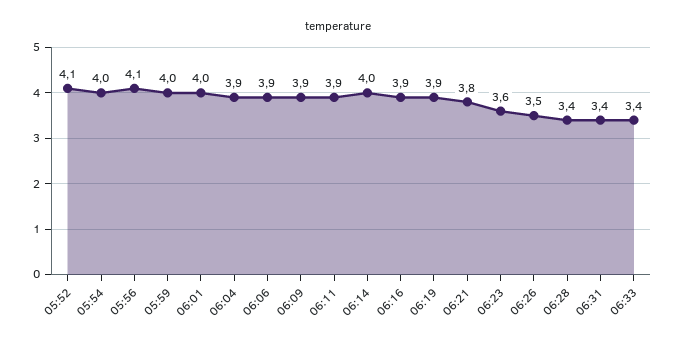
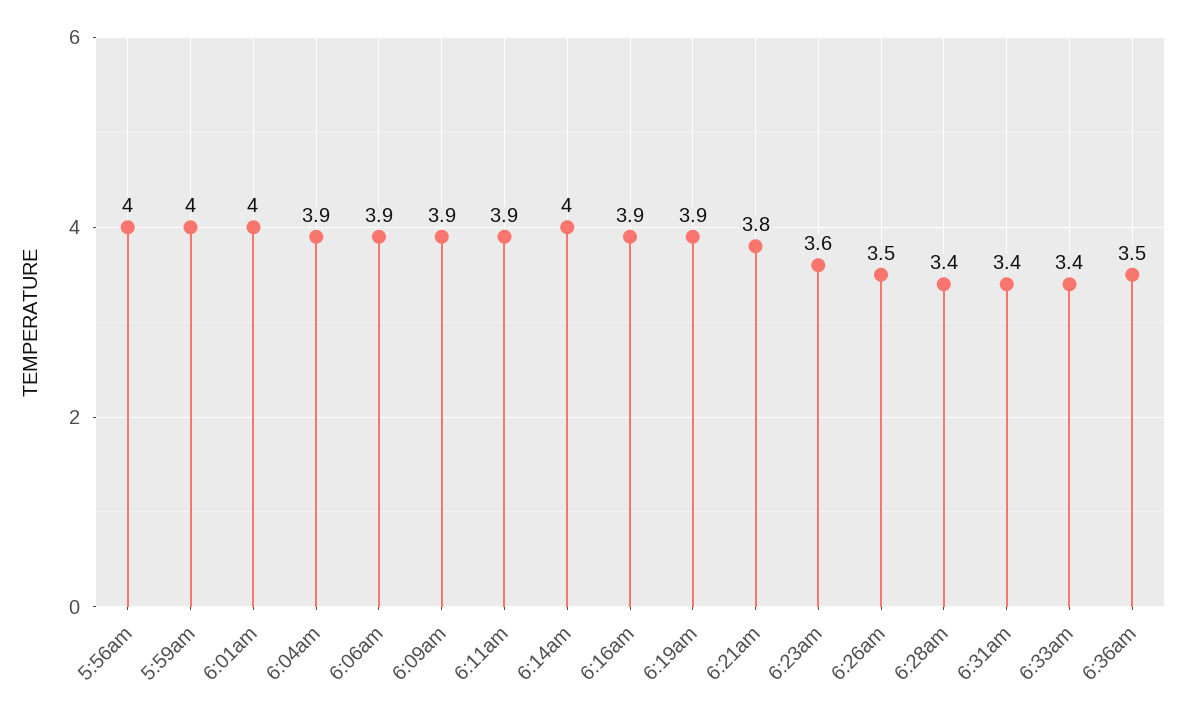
05:52: 4.1 -> none
05:54: 4 -> none
05:56: 4.1 -> 4
6:36am: none -> 3.5

